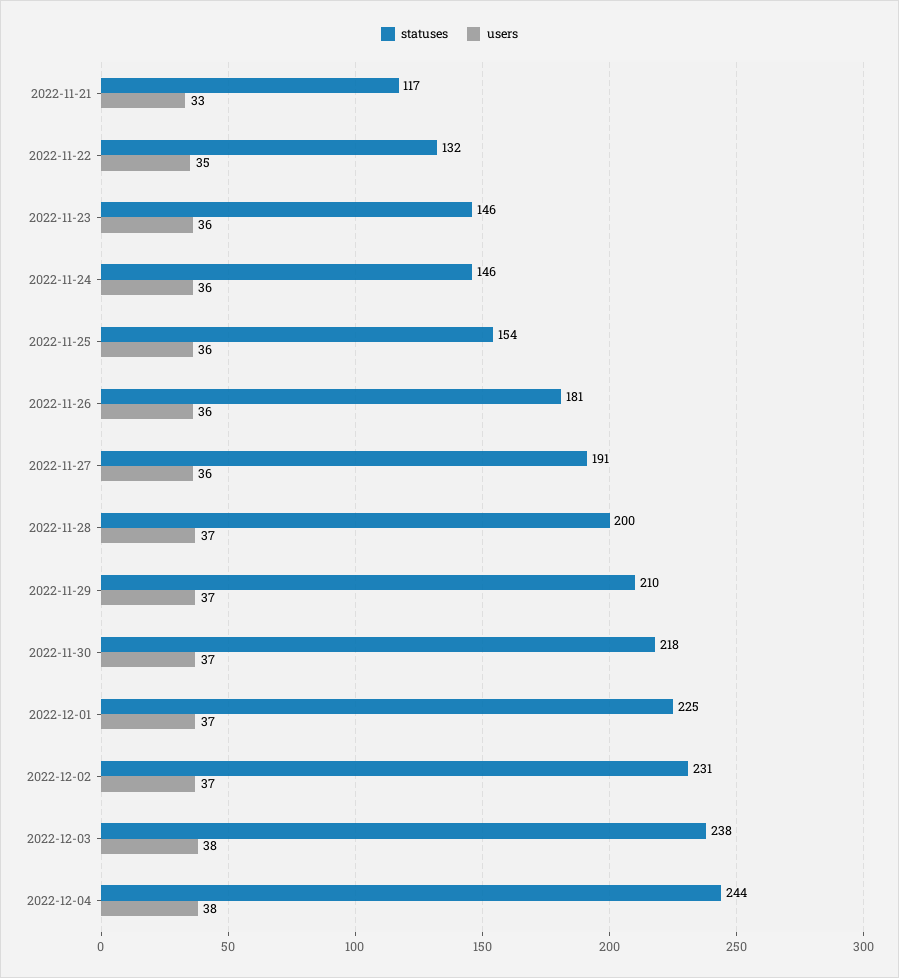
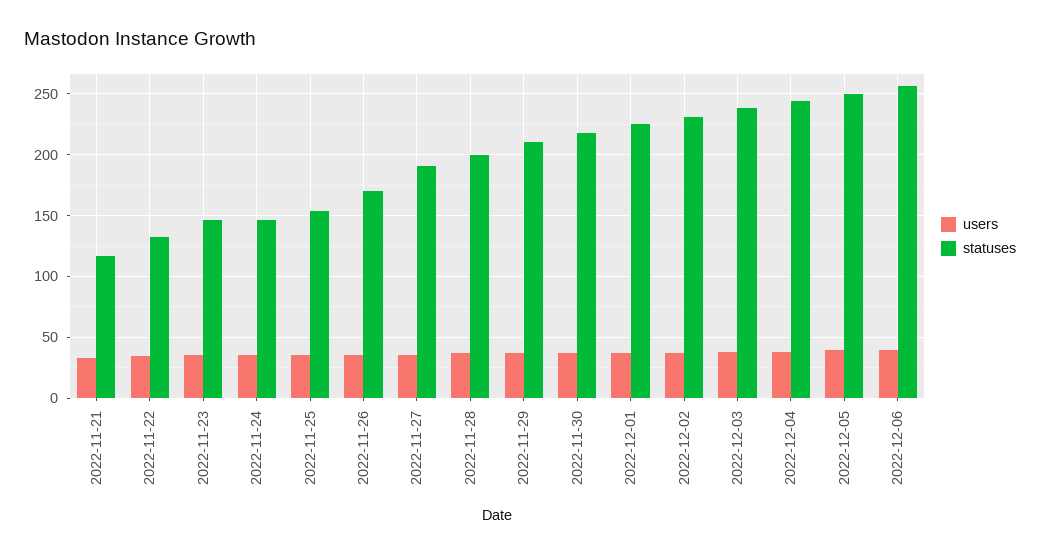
statuses, 2022-11-26: 181 -> 170
users, 2022-12-05: none -> 40
statuses, 2022-12-05: none -> 250
users, 2022-12-06: none -> 40
statuses, 2022-12-06: none -> 255

